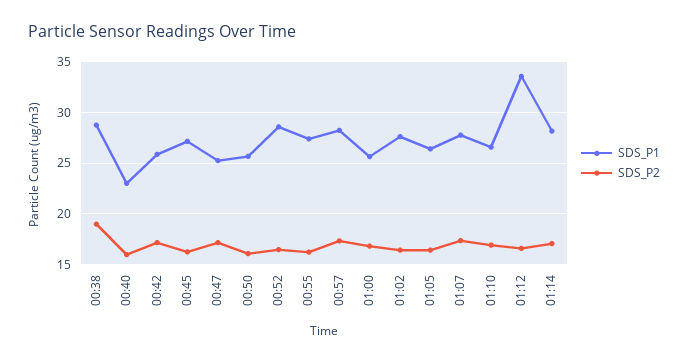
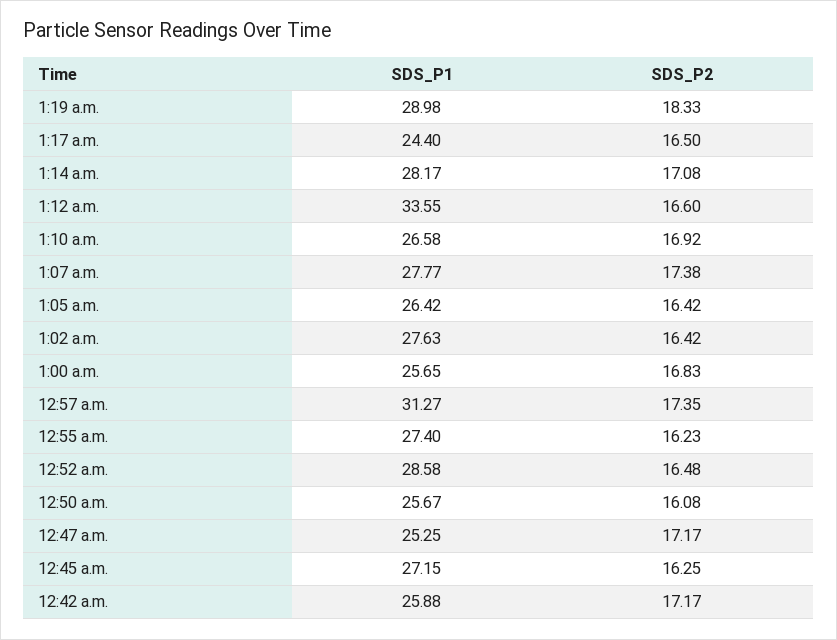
SDS_P1, 00:38: 29 -> none
SDS_P2, 00:38: 19 -> none
SDS_P1, 00:40: 23 -> none
SDS_P2, 00:40: 16 -> none
SDS_P1, 00:57: 28 -> 31.27
SDS_P1, 1:19 a.m.: none -> 28.98
SDS_P2, 1:19 a.m.: none -> 18.33
SDS_P1, 1:17 a.m.: none -> 24.4
SDS_P2, 1:17 a.m.: none -> 16.5

